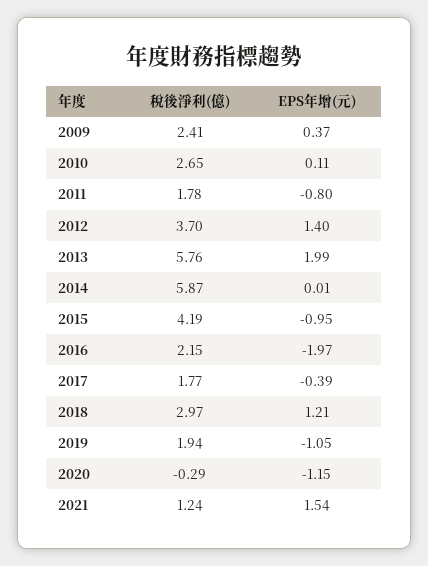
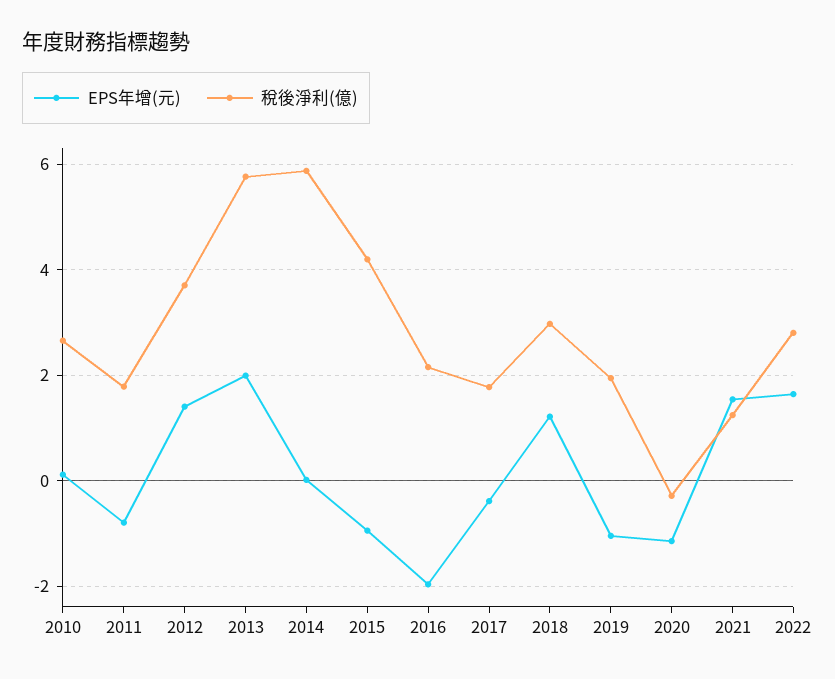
稅後淨利(億), 2009: 2.41 -> none
EPS年增(元), 2009: 0.37 -> none
EPS年增(元), 2022: none -> 1.6
稅後淨利(億), 2022: none -> 2.8

